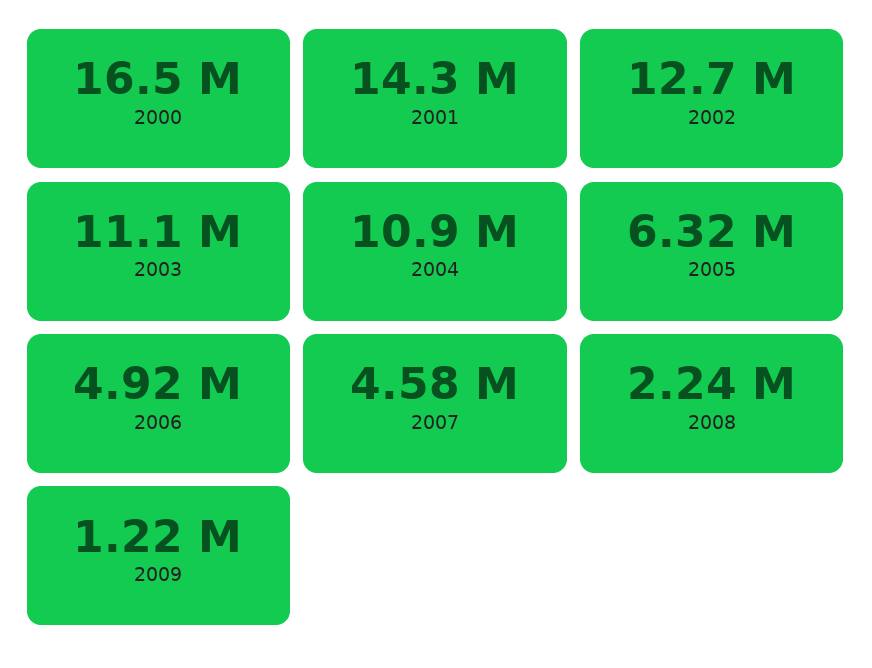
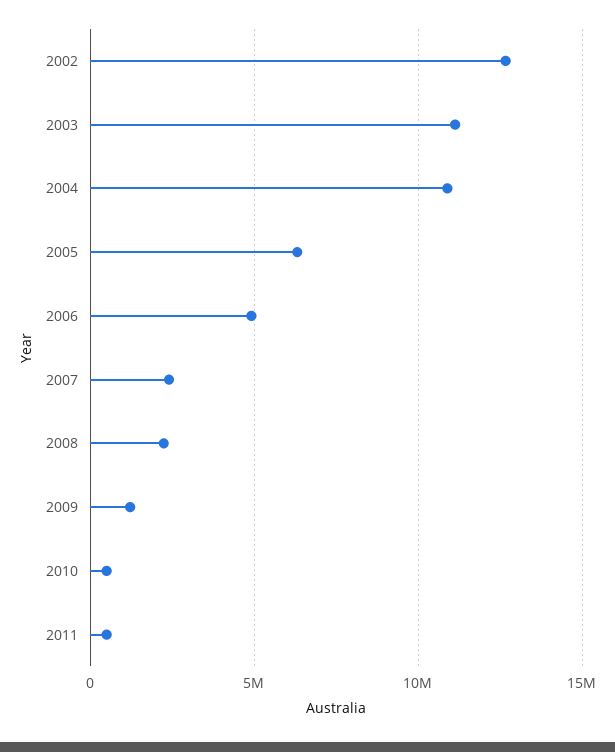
2000: 16500000 -> none
2001: 14300000 -> none
2007: 4580000 -> 2500000
2010: none -> 500000
2011: none -> 500000

